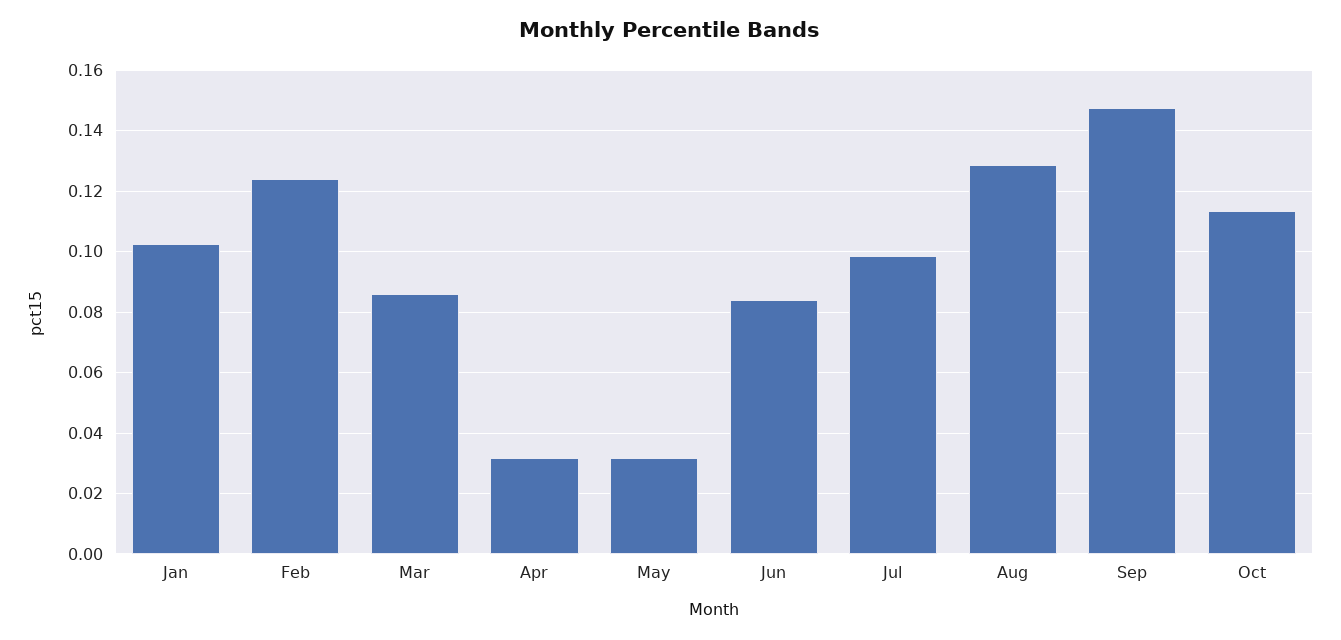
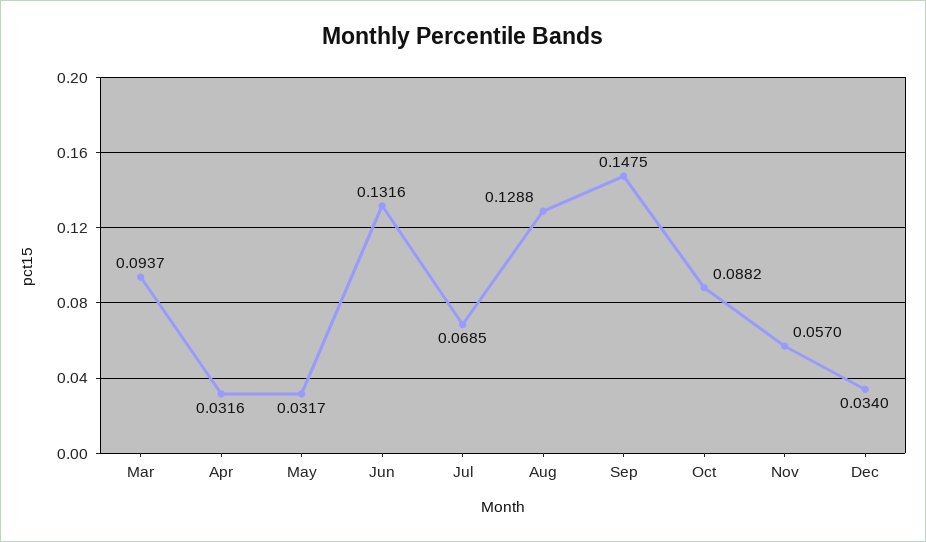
Jan: 0.102 -> none
Feb: 0.124 -> none
Mar: 0.086 -> 0.0937
Jun: 0.084 -> 0.1316
Jul: 0.098 -> 0.0685
Oct: 0.114 -> 0.0882
Nov: none -> 0.057
Dec: none -> 0.034

